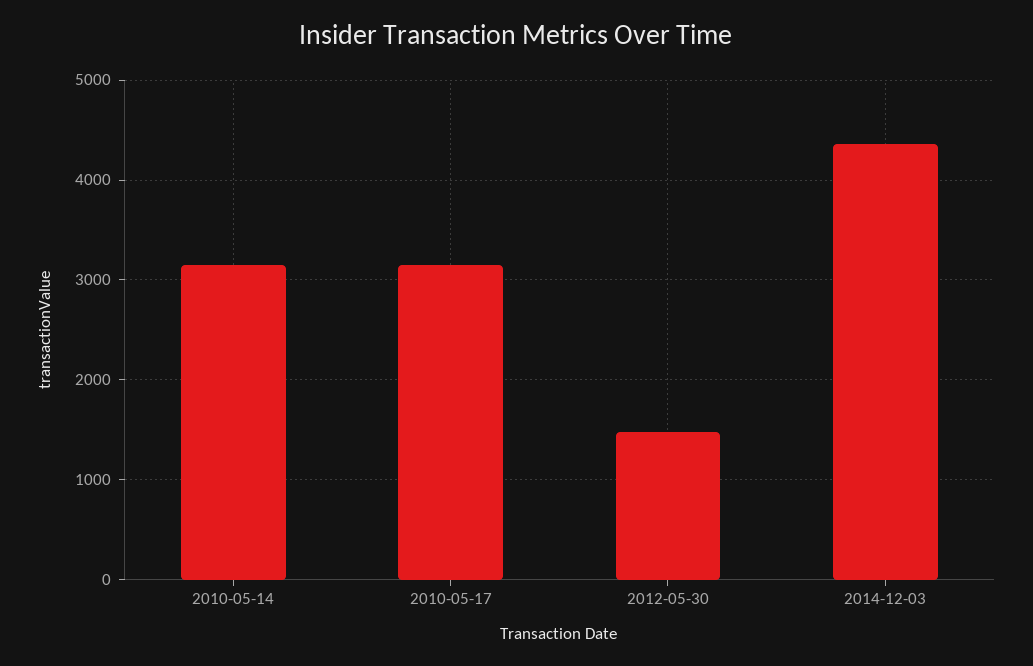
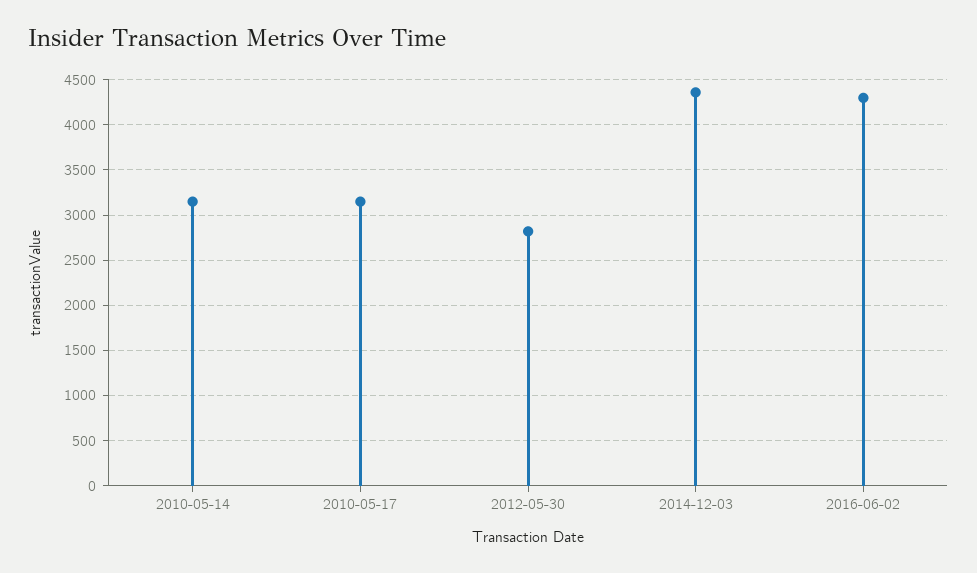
2012-05-30: 1500 -> 2800
2016-06-02: none -> 4300

